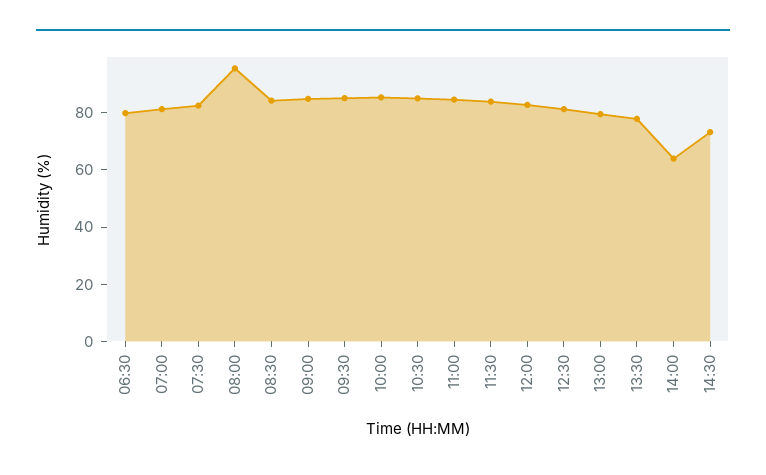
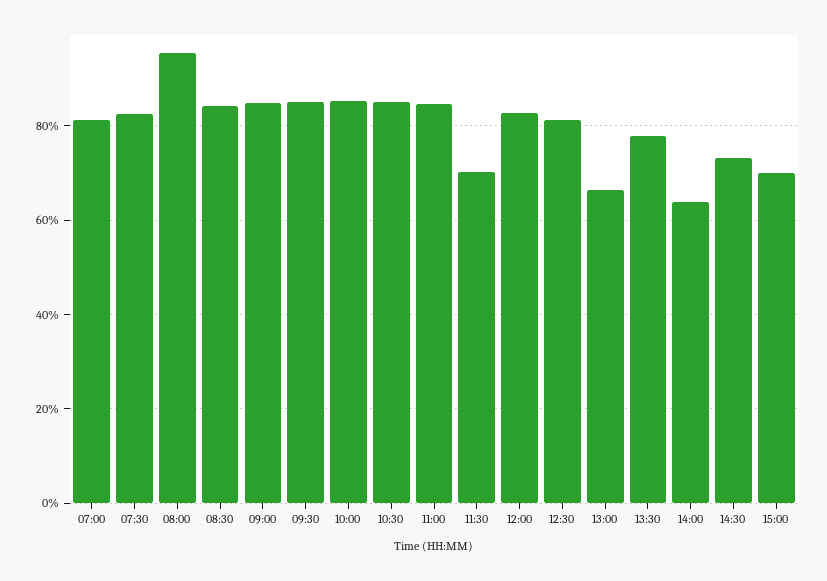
06:30: 80 -> none
11:30: 85 -> 70
13:00: 80 -> 66
15:00: none -> 70

